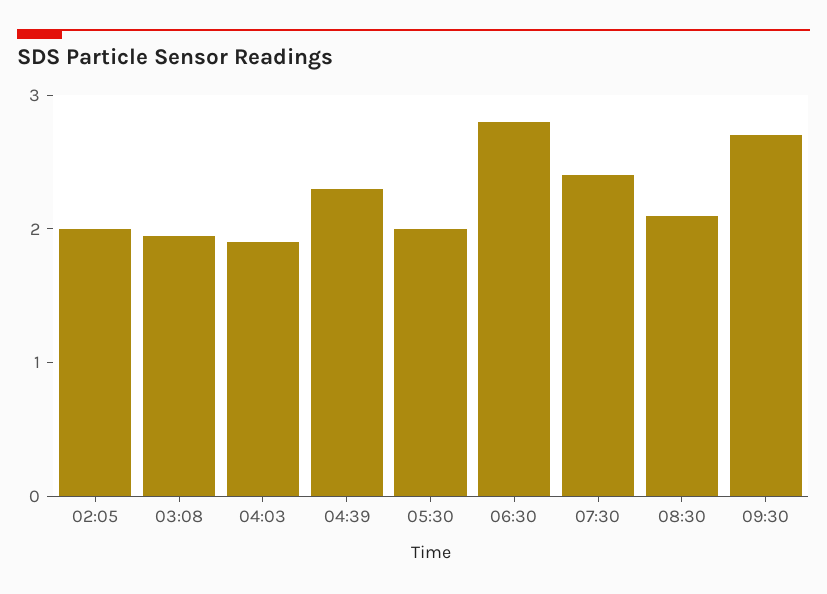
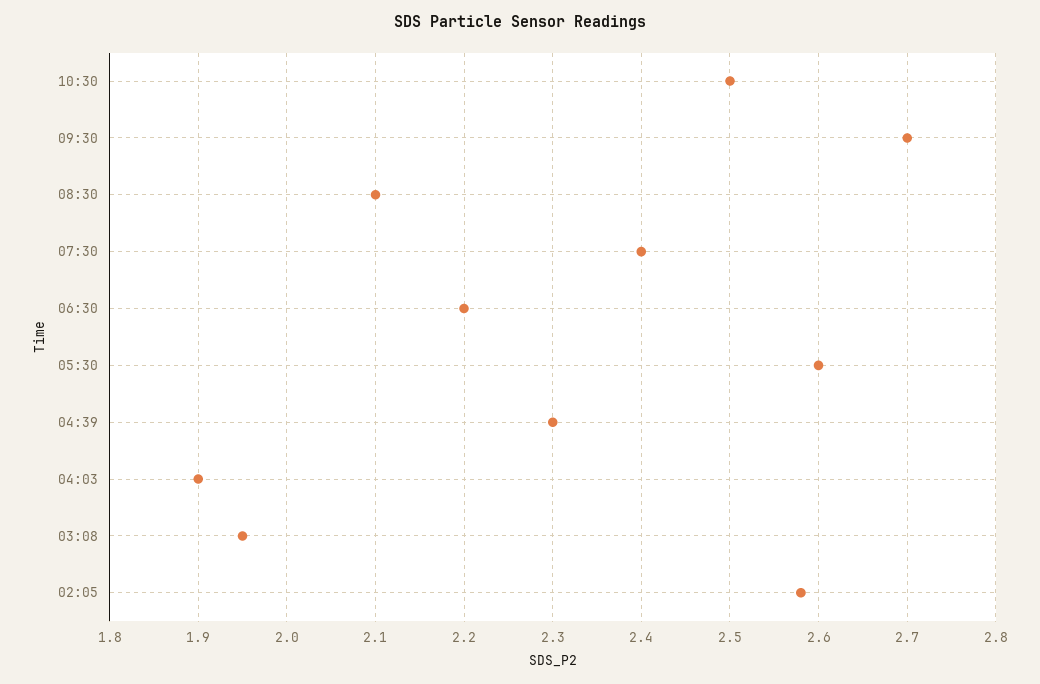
02:05: 2 -> 2.58
05:30: 2 -> 2.6
06:30: 2.8 -> 2.2
10:30: none -> 2.5

